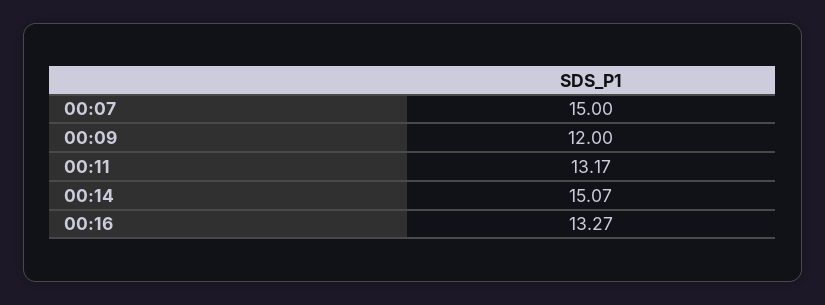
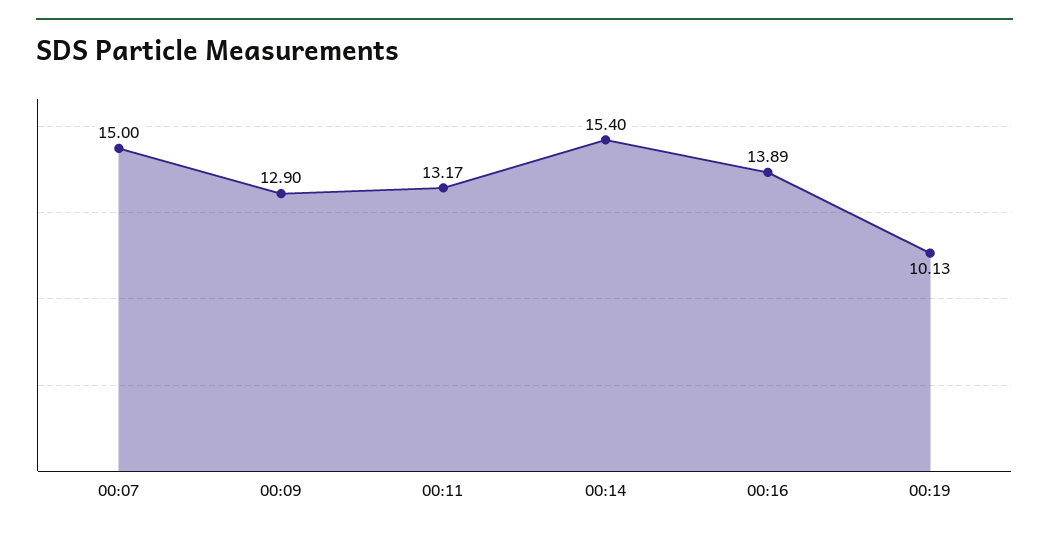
00:09: 12 -> 12.9
00:14: 15.07 -> 15.4
00:16: 13.27 -> 13.89
00:19: none -> 10.13

